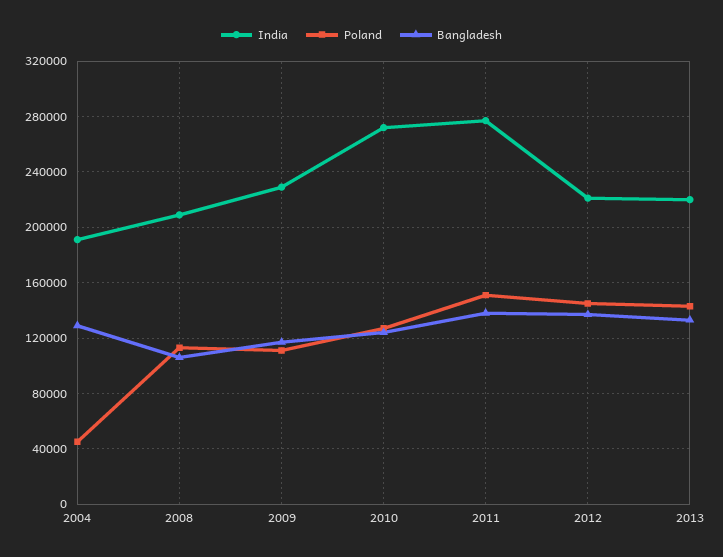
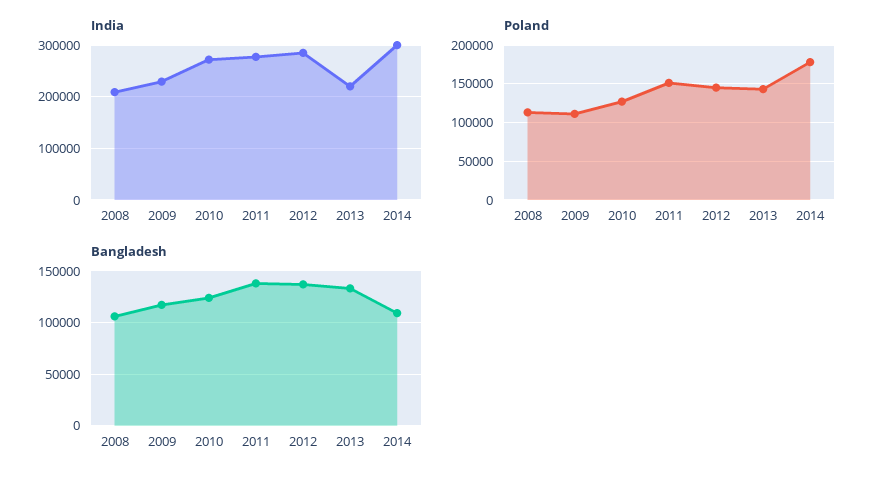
India, 2004: 190000 -> none
Poland, 2004: 45000 -> none
Bangladesh, 2004: 130000 -> none
India, 2012: 220000 -> 280000
India, 2014: none -> 300000
Poland, 2014: none -> 180000
Bangladesh, 2014: none -> 110000

